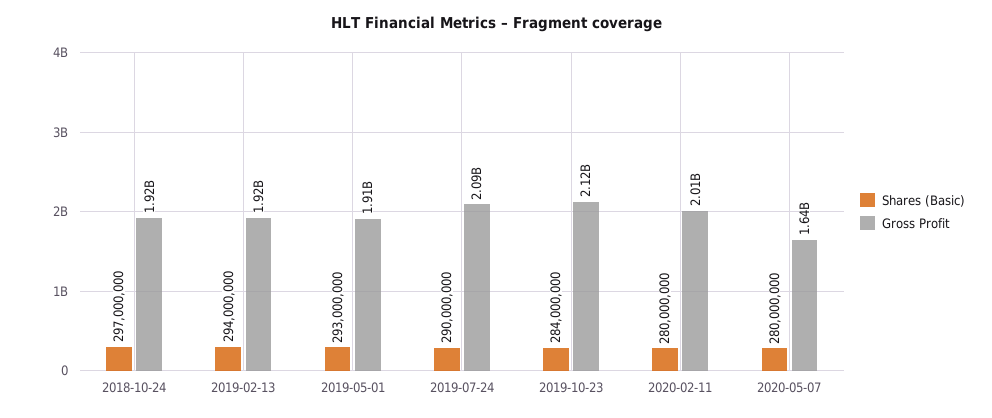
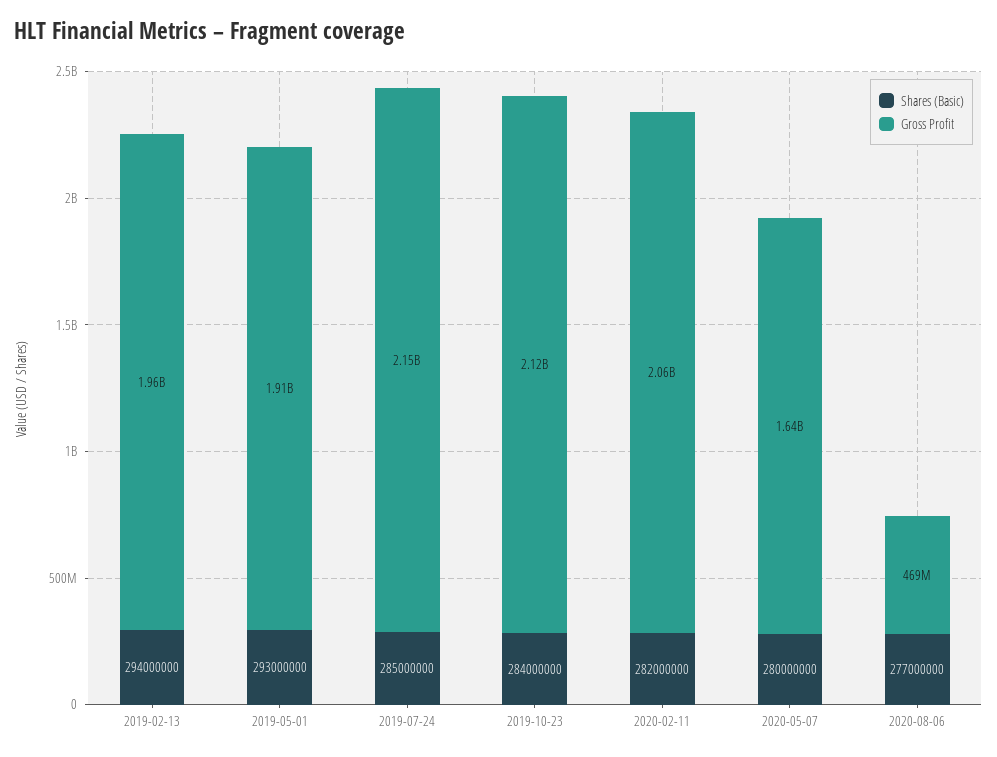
Shares (Basic), 2018-10-24: 297000000 -> none
Gross Profit, 2018-10-24: 1920000000 -> none
Gross Profit, 2019-02-13: 1920000000 -> 1960000000
Shares (Basic), 2019-07-24: 290000000 -> 285000000
Gross Profit, 2019-07-24: 2090000000 -> 2150000000
Shares (Basic), 2020-02-11: 280000000 -> 282000000
Gross Profit, 2020-02-11: 2010000000 -> 2060000000
Shares (Basic), 2020-08-06: none -> 277000000
Gross Profit, 2020-08-06: none -> 469000000

